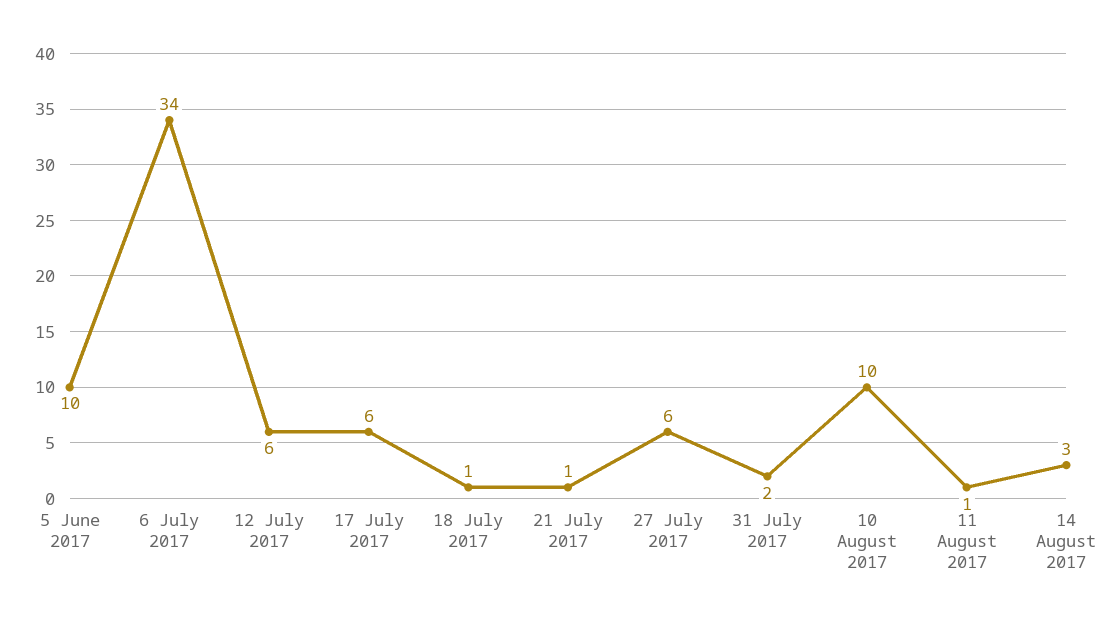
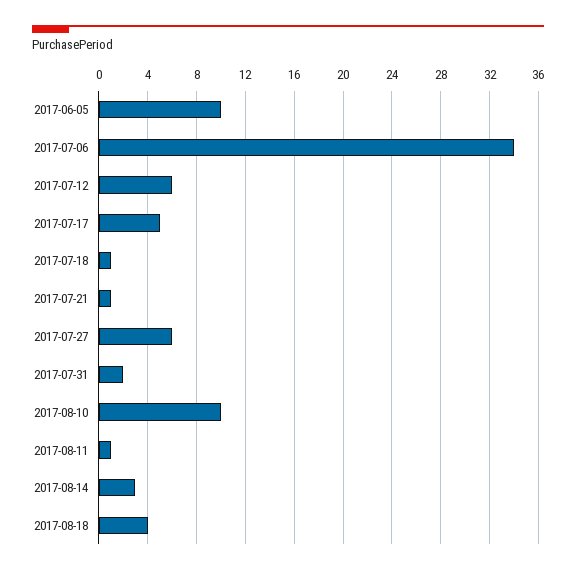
17 July 2017: 6 -> 5
2017-08-18: none -> 4

